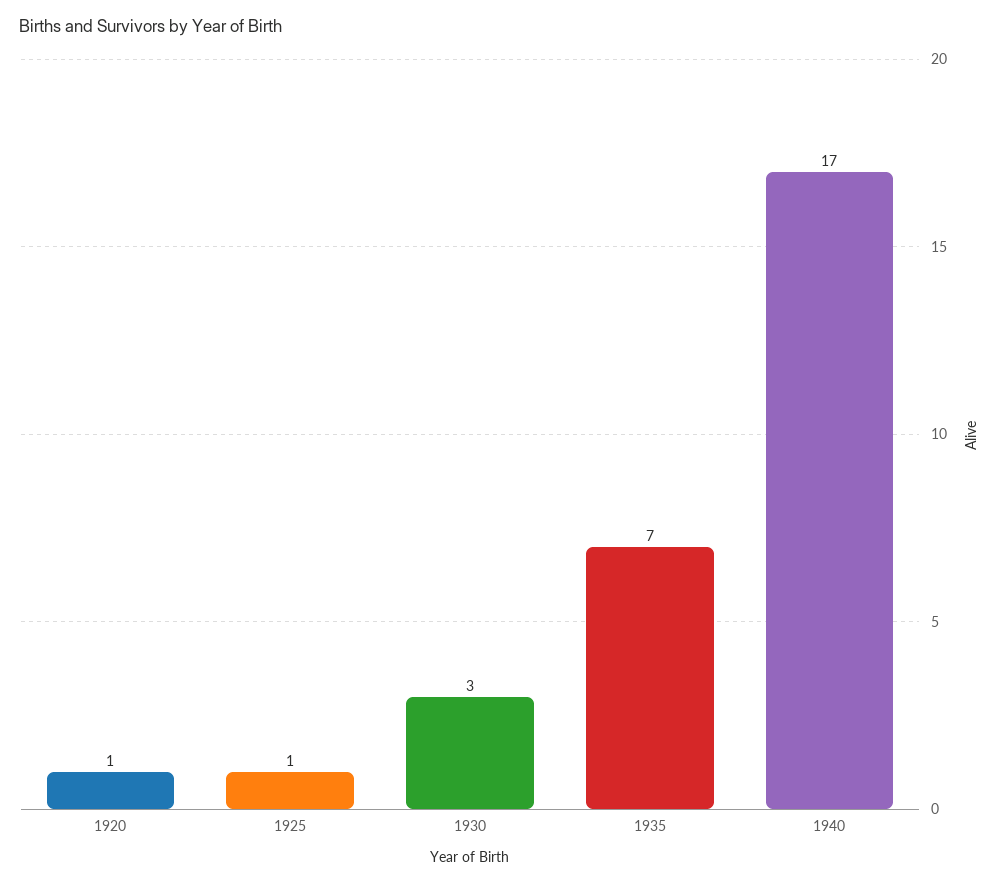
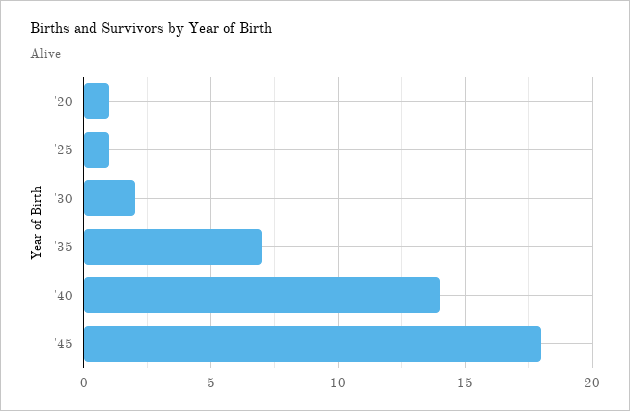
1930: 3 -> 2
1940: 17 -> 14
'45: none -> 18

